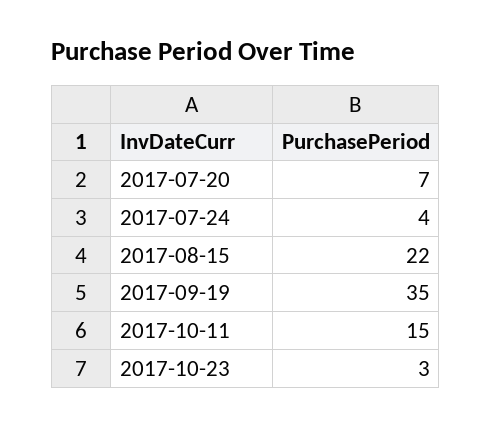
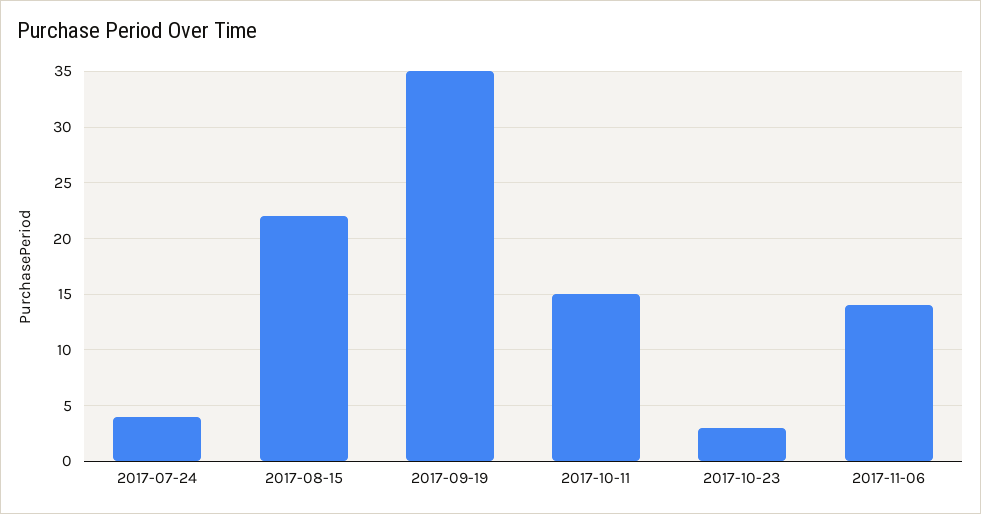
2017-07-20: 7 -> none
2017-11-06: none -> 14

